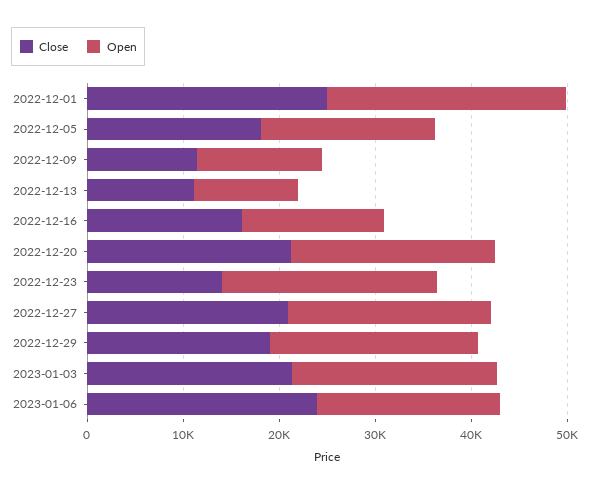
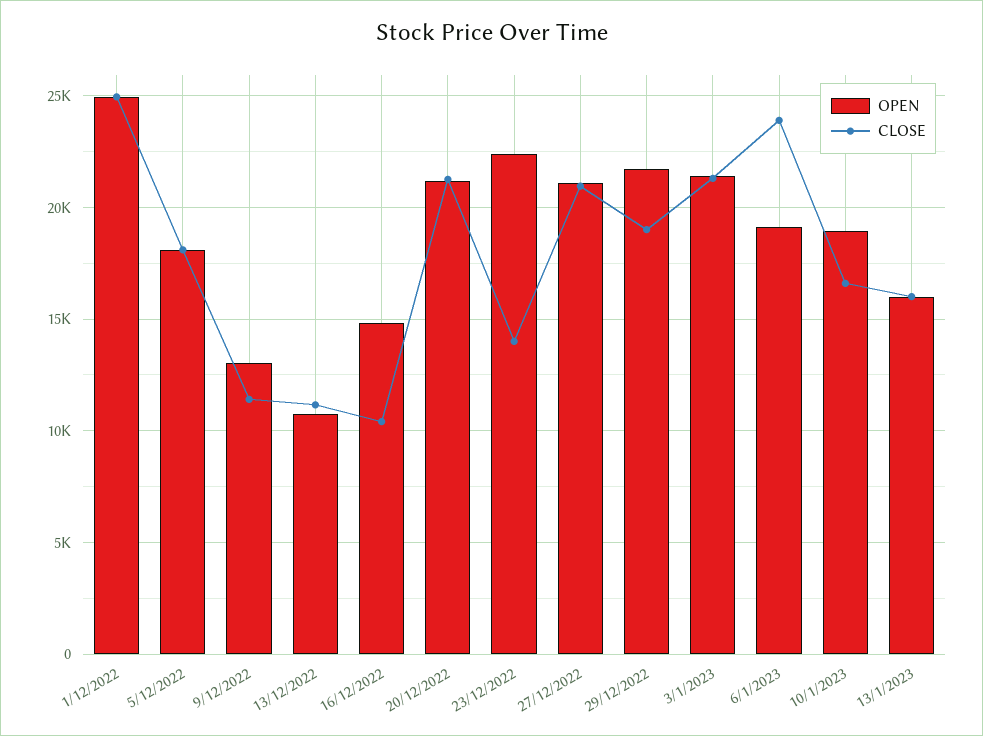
Close, 2022-12-16: 16000 -> 10500
Open, 10/1/2023: none -> 19000
Close, 10/1/2023: none -> 16500
Open, 13/1/2023: none -> 16000
Close, 13/1/2023: none -> 16000

